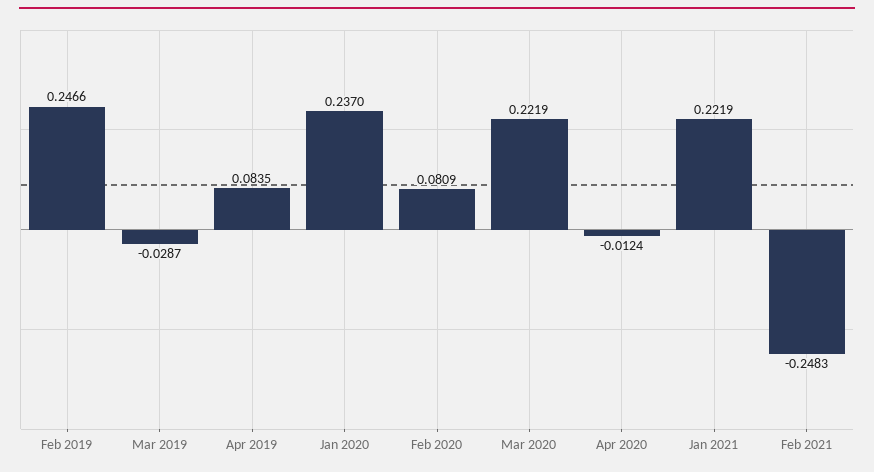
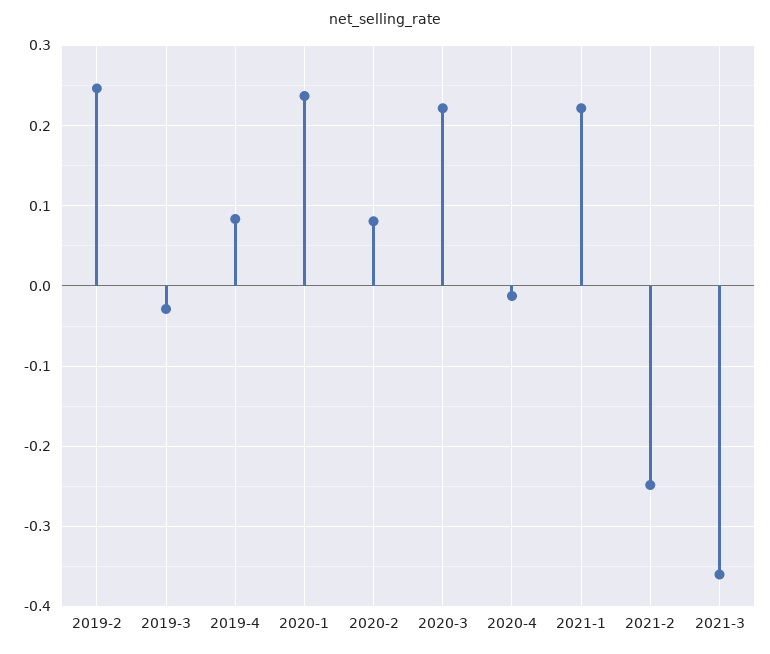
2021-3: none -> -0.36

